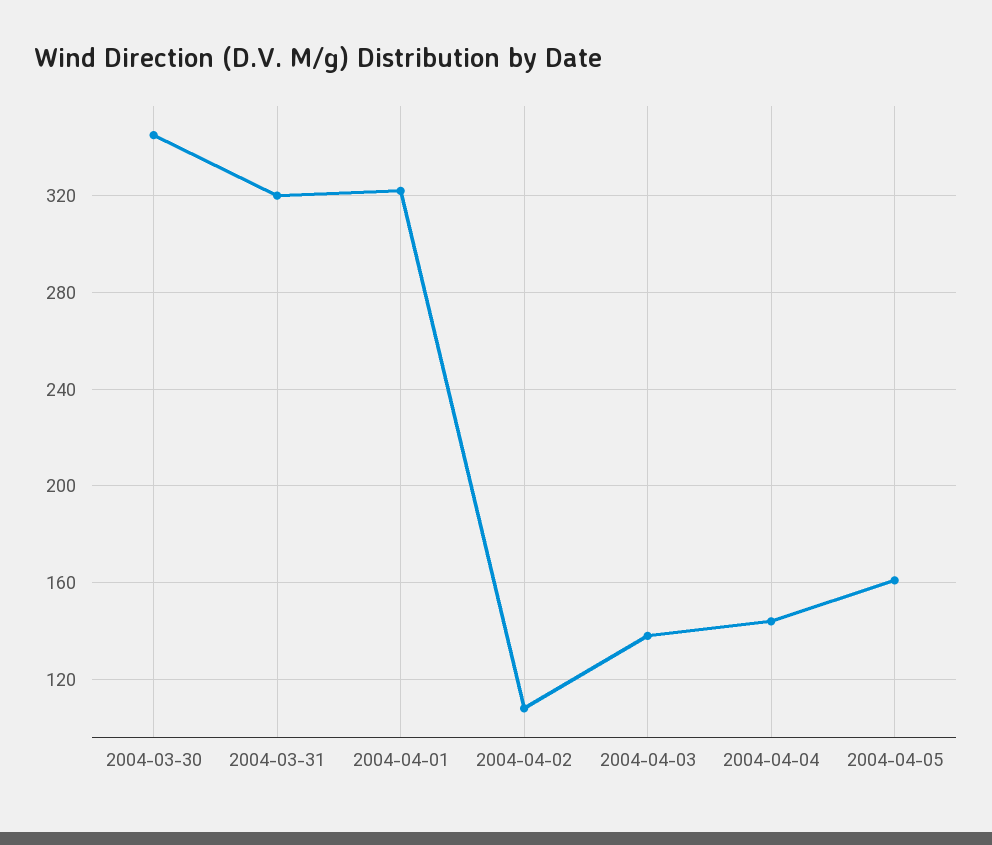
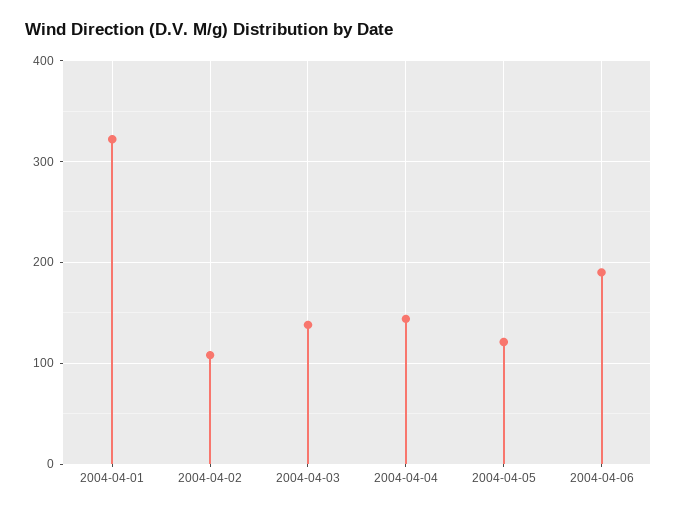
2004-03-30: 345 -> none
2004-03-31: 320 -> none
2004-04-05: 160 -> 120
2004-04-06: none -> 190

